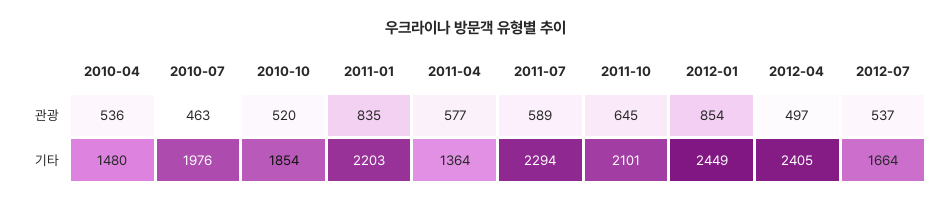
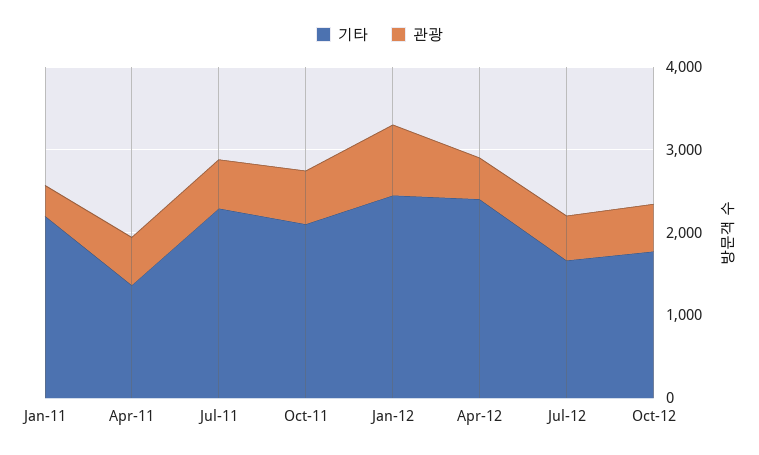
관광, 2010-04: 536 -> none
관광, 2010-07: 463 -> none
관광, 2010-10: 520 -> none
관광, 2011-01: 835 -> 400
기타, 2010-04: 1480 -> none
기타, 2010-07: 1976 -> none
기타, 2010-10: 1854 -> none
기타, Oct-12: none -> 1800
관광, Oct-12: none -> 600

